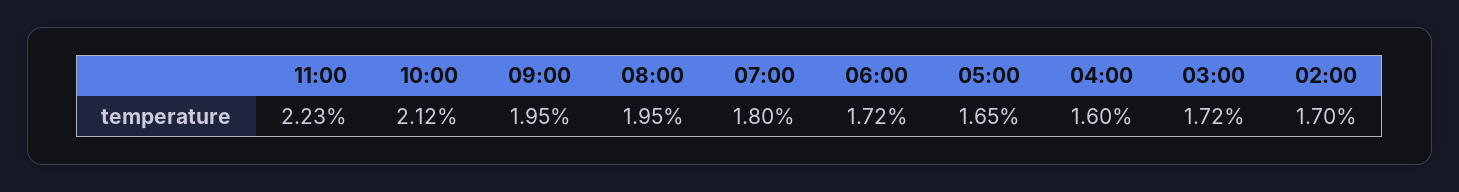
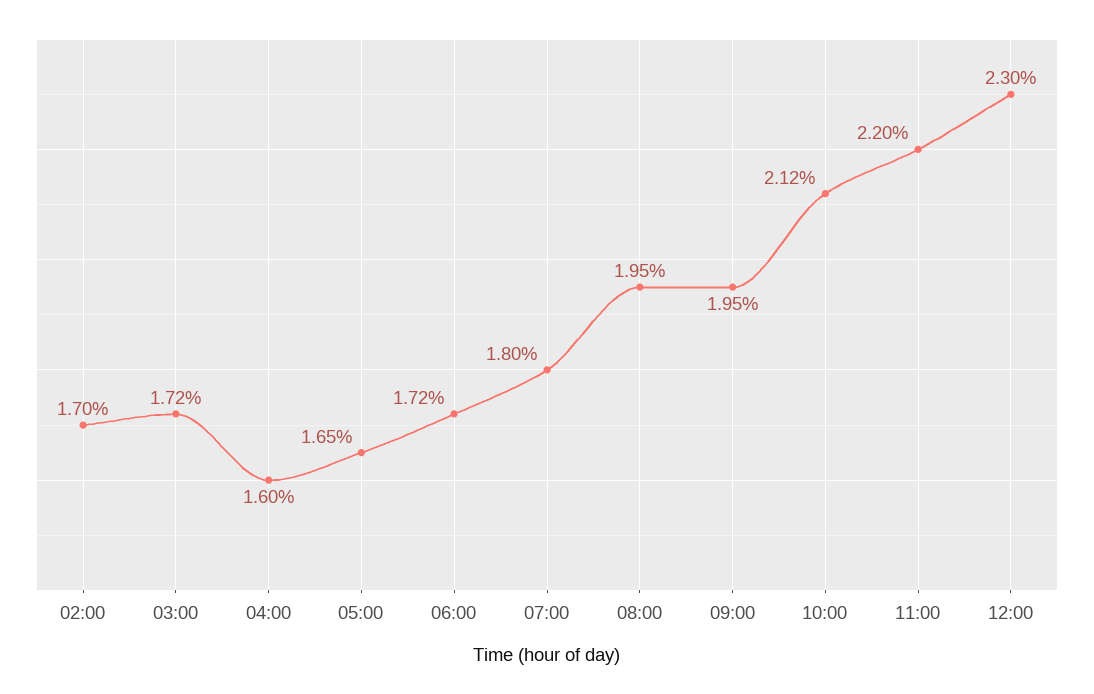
11:00: 2.23 -> 2.2
12:00: none -> 2.3

